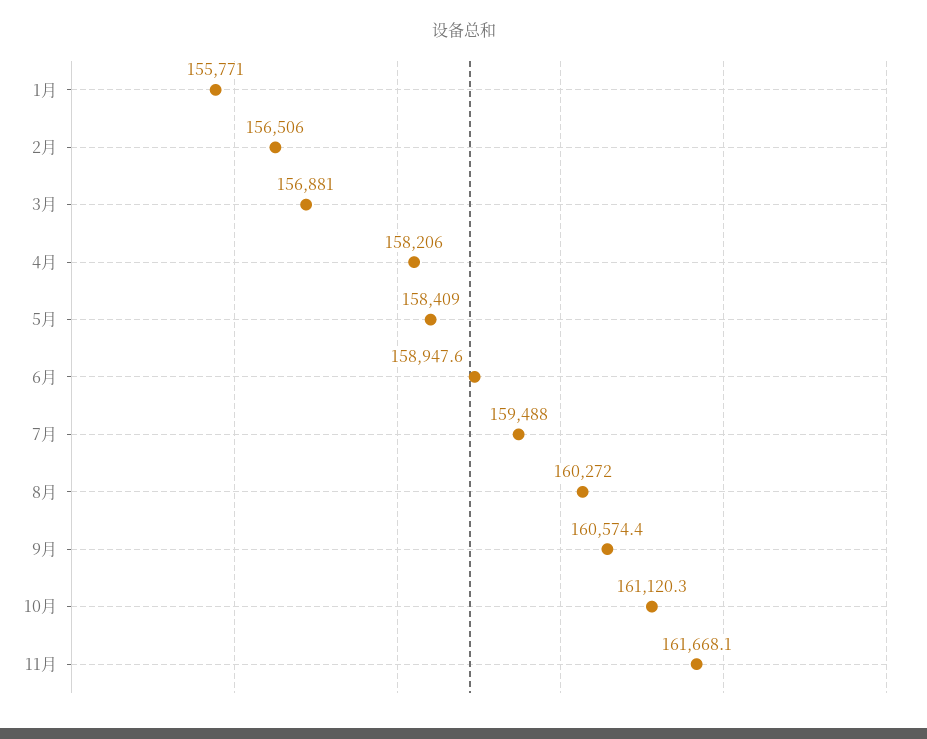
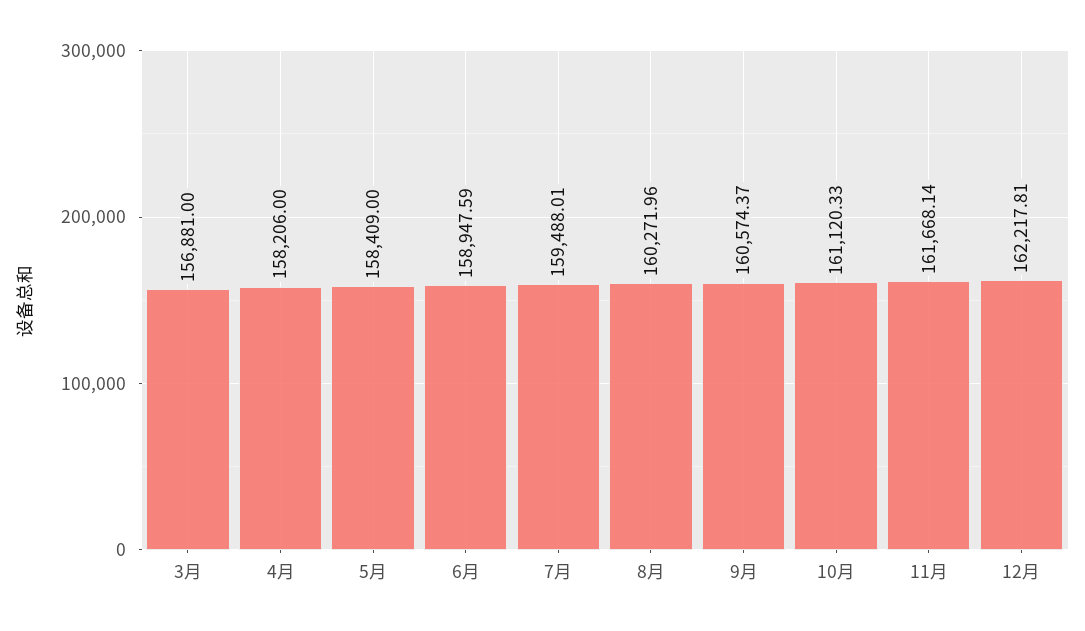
1月: 155771 -> none
2月: 156506 -> none
12月: none -> 162217.81

